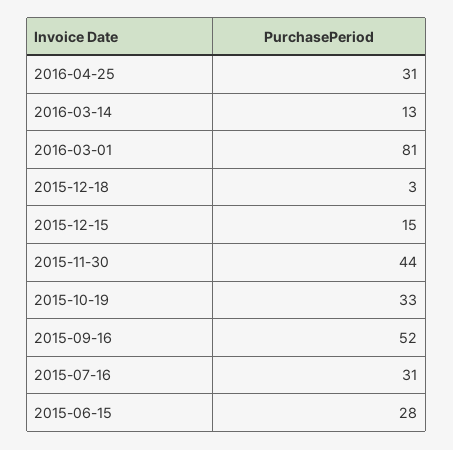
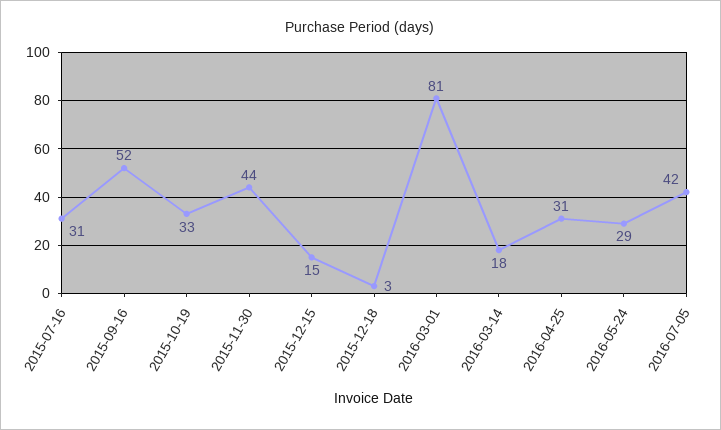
2016-03-14: 13 -> 18
2015-06-15: 28 -> none
2016-05-24: none -> 29
2016-07-05: none -> 42

